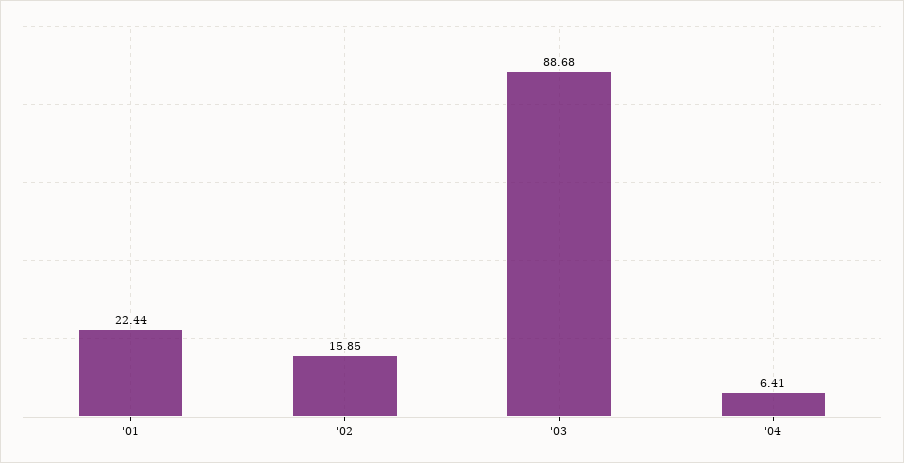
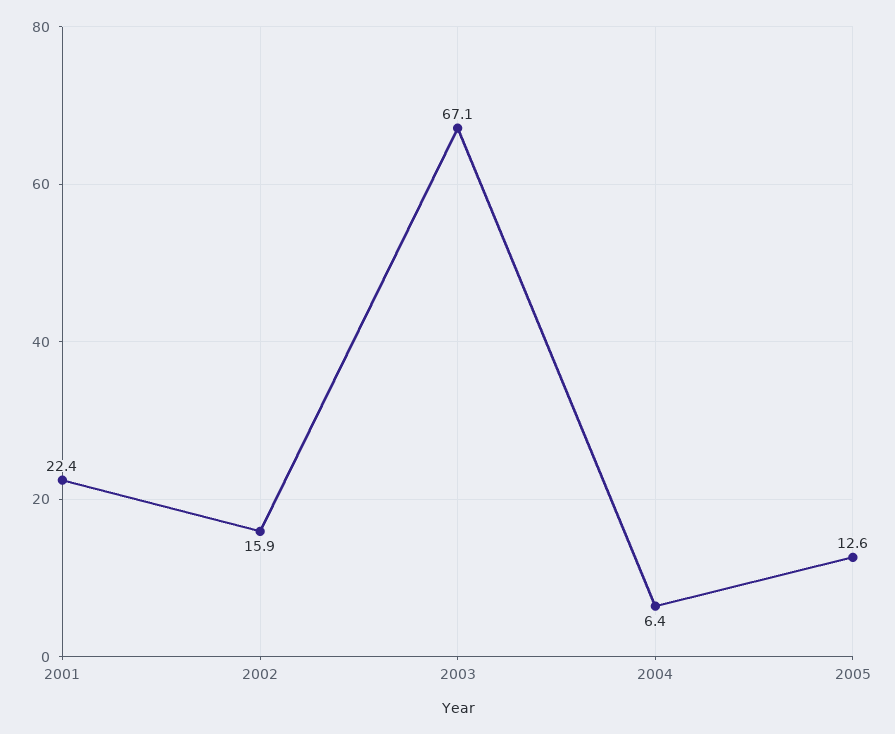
'03: 88.68 -> 67.1
2005: none -> 12.6

